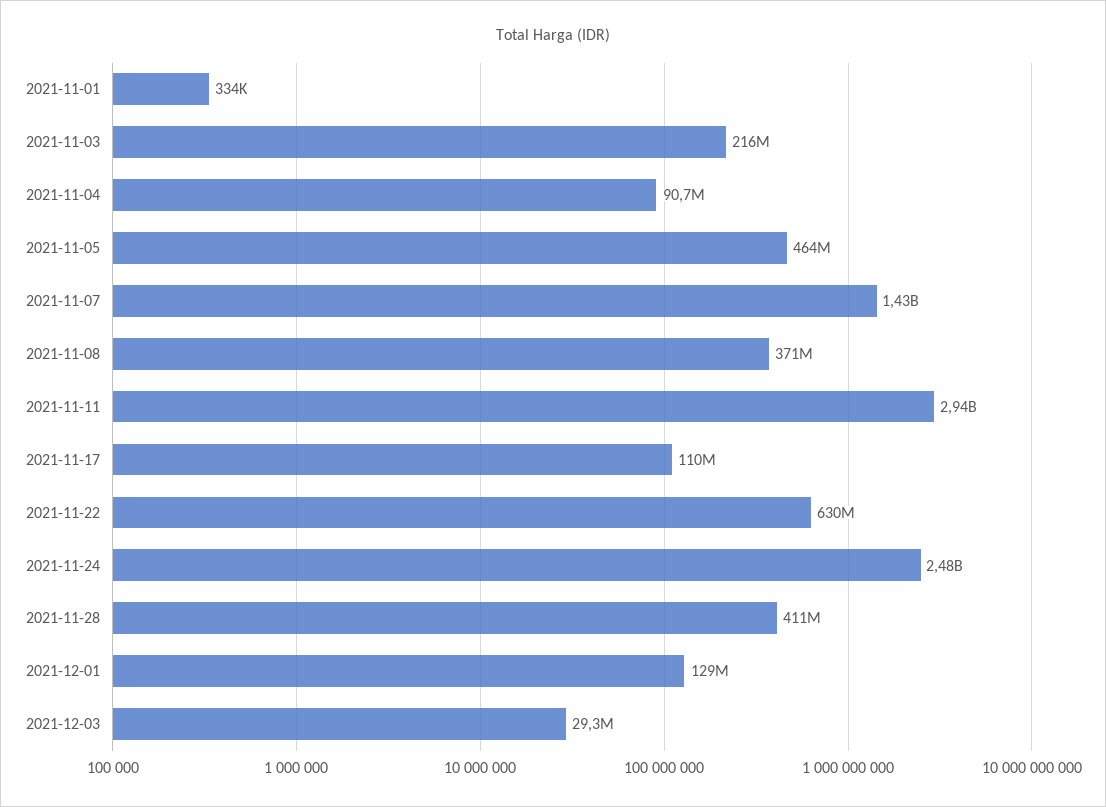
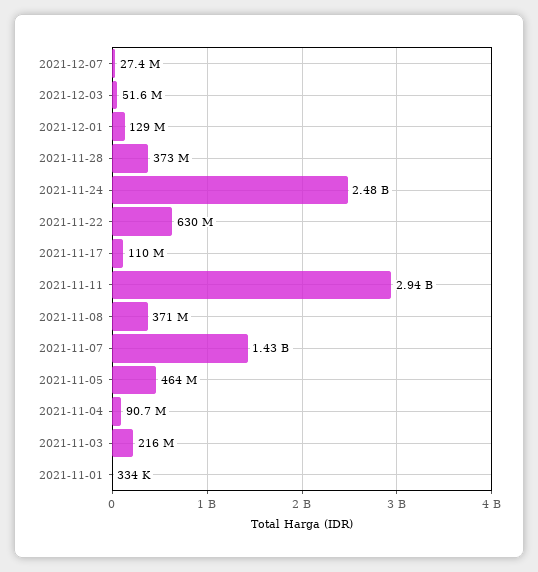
2021-11-28: 411000000 -> 373000000
2021-12-03: 29300000 -> 51600000
2021-12-07: none -> 27400000

